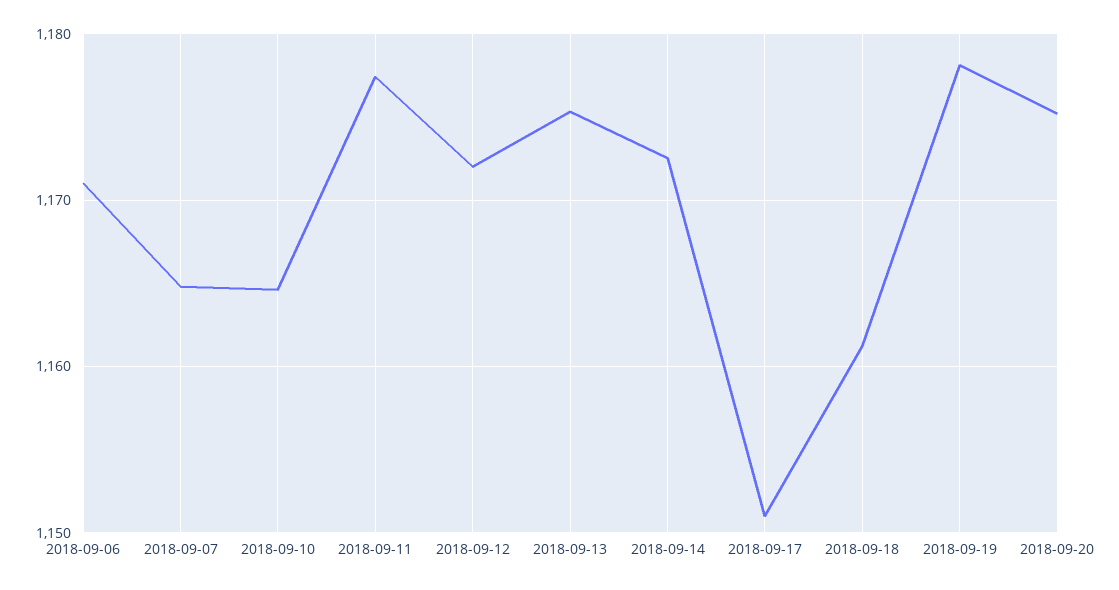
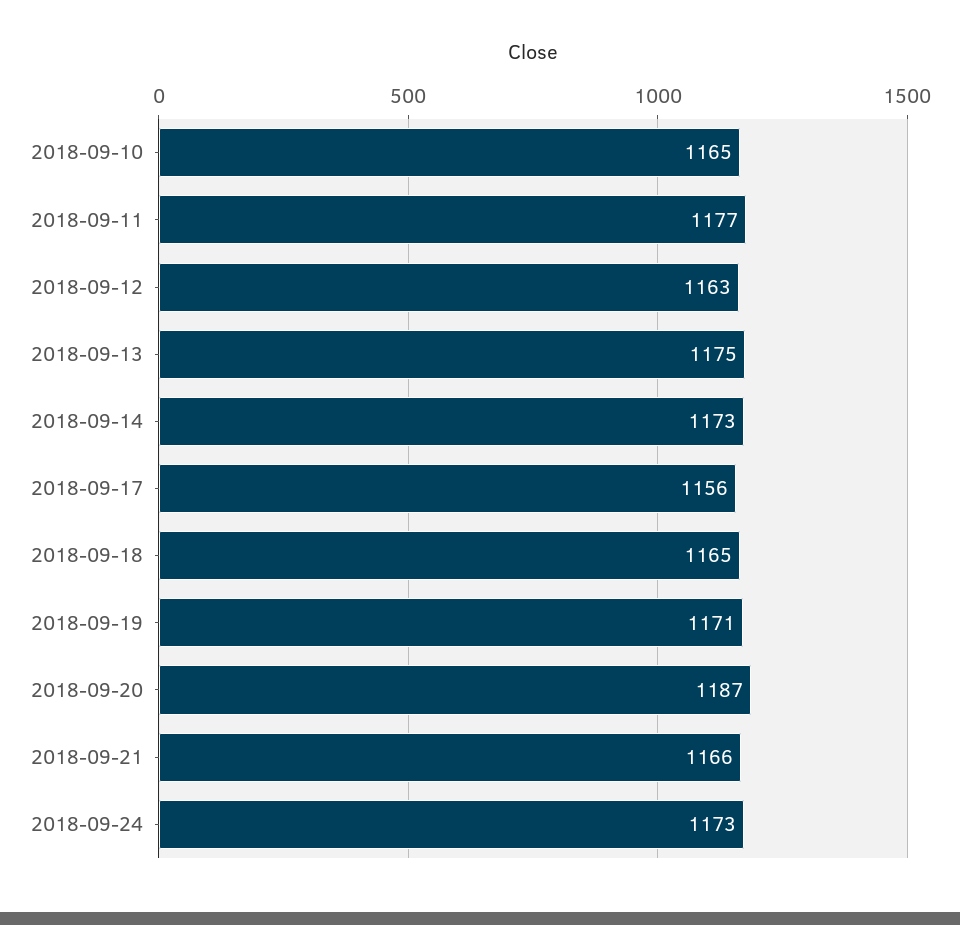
2018-09-06: 1171 -> none
2018-09-07: 1165 -> none
2018-09-12: 1172 -> 1163
2018-09-17: 1151 -> 1156
2018-09-18: 1161 -> 1165
2018-09-19: 1178 -> 1171
2018-09-20: 1175 -> 1187
2018-09-21: none -> 1166
2018-09-24: none -> 1173

